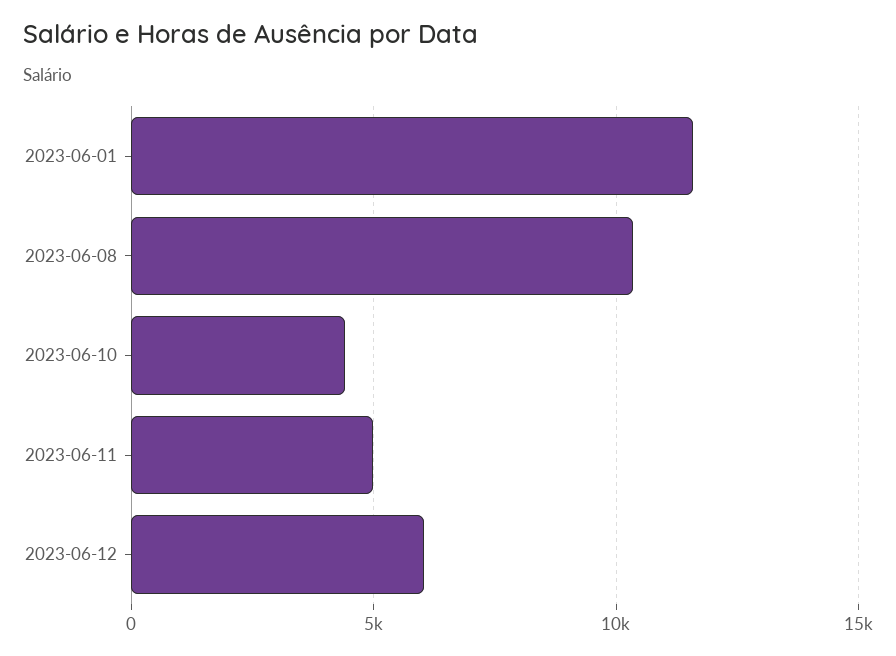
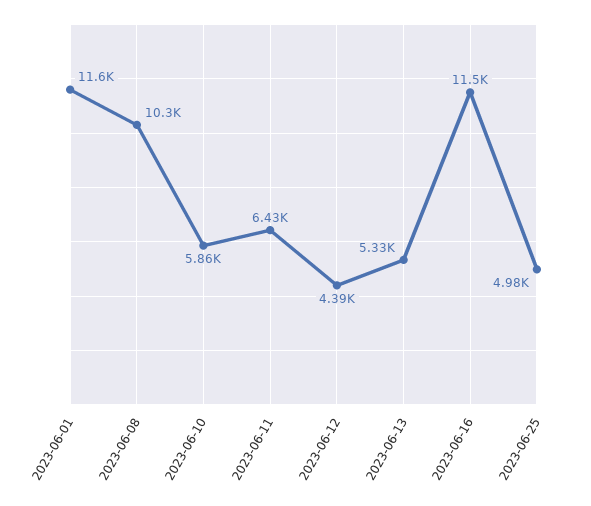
2023-06-10: 4500 -> 5860
2023-06-11: 5000 -> 6430
2023-06-12: 6000 -> 4390
2023-06-13: none -> 5330
2023-06-16: none -> 11500
2023-06-25: none -> 4980

